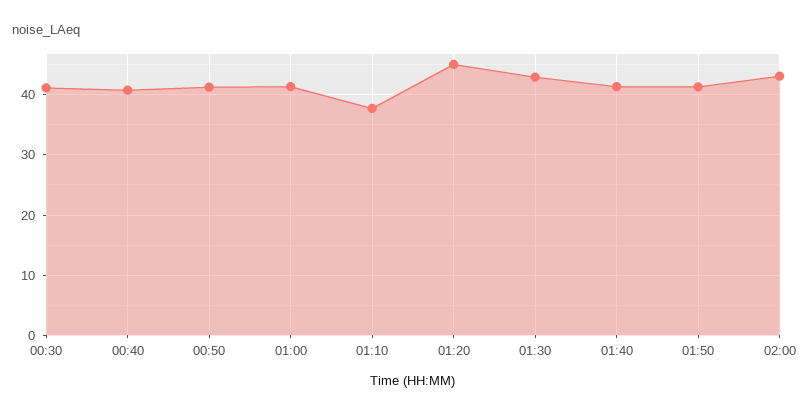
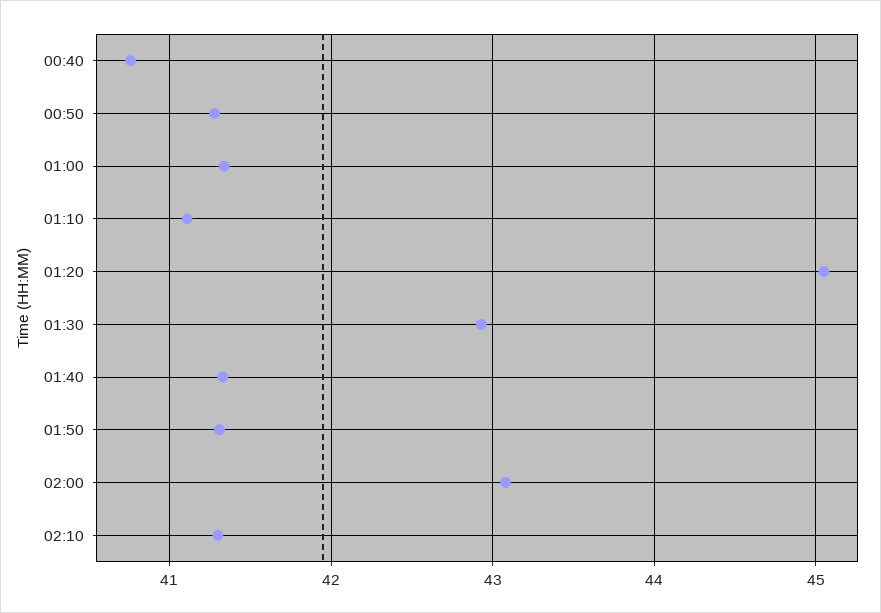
00:30: 41 -> none
01:10: 38 -> 41.1
02:10: none -> 41.3

